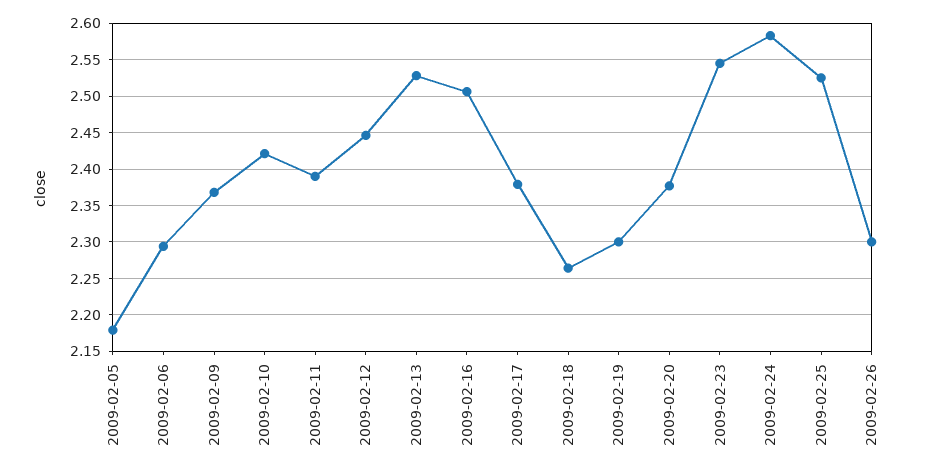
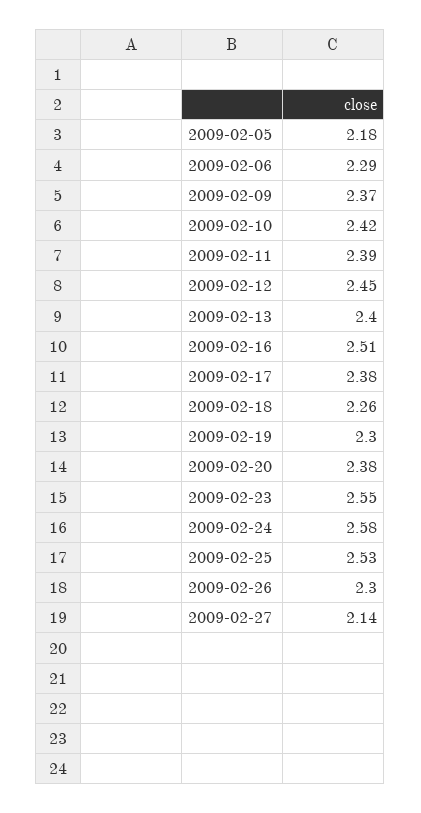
2009-02-13: 2.53 -> 2.4
2009-02-27: none -> 2.14

